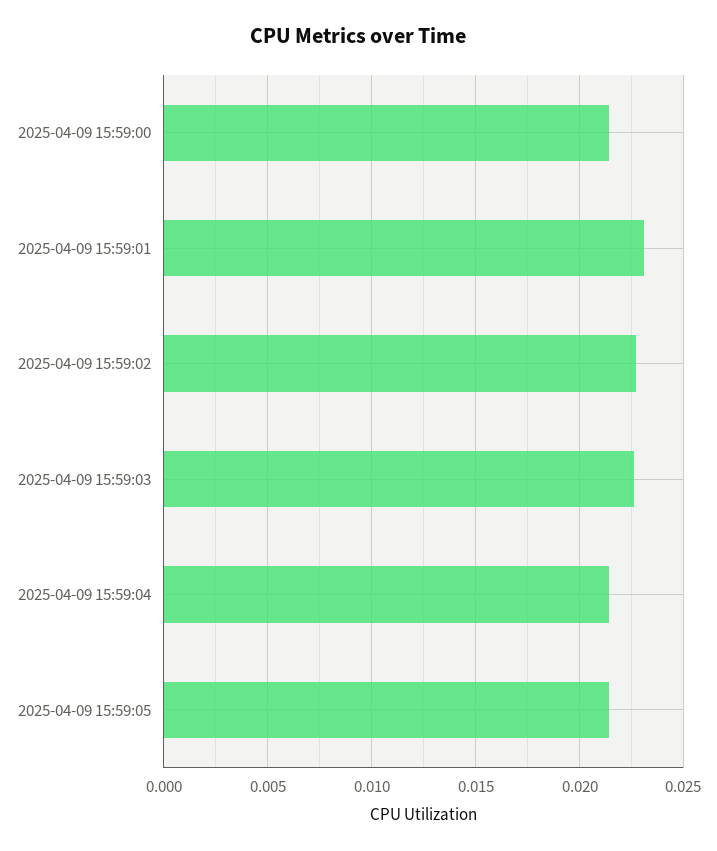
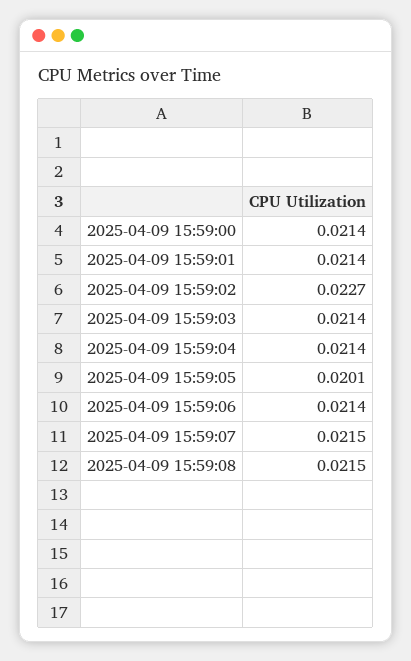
2025-04-09 15:59:01: 0.023 -> 0.0214
2025-04-09 15:59:03: 0.0225 -> 0.0214
2025-04-09 15:59:05: 0.0215 -> 0.0201
2025-04-09 15:59:06: none -> 0.0214
2025-04-09 15:59:07: none -> 0.0215
2025-04-09 15:59:08: none -> 0.0215

